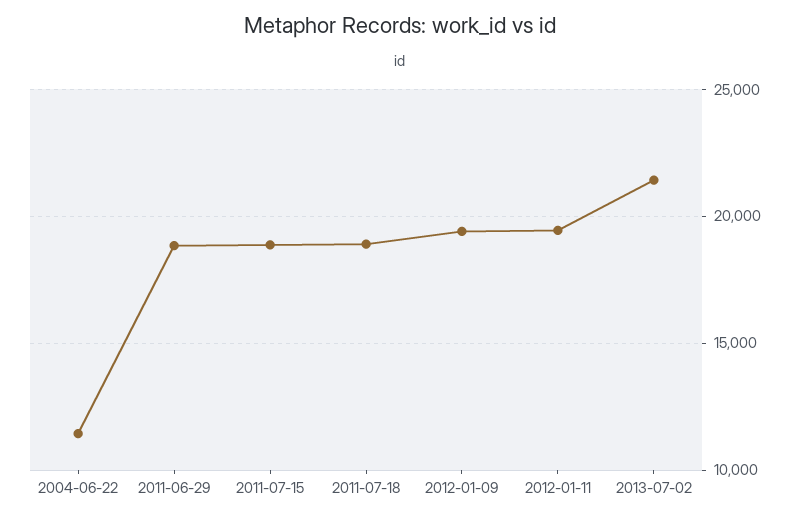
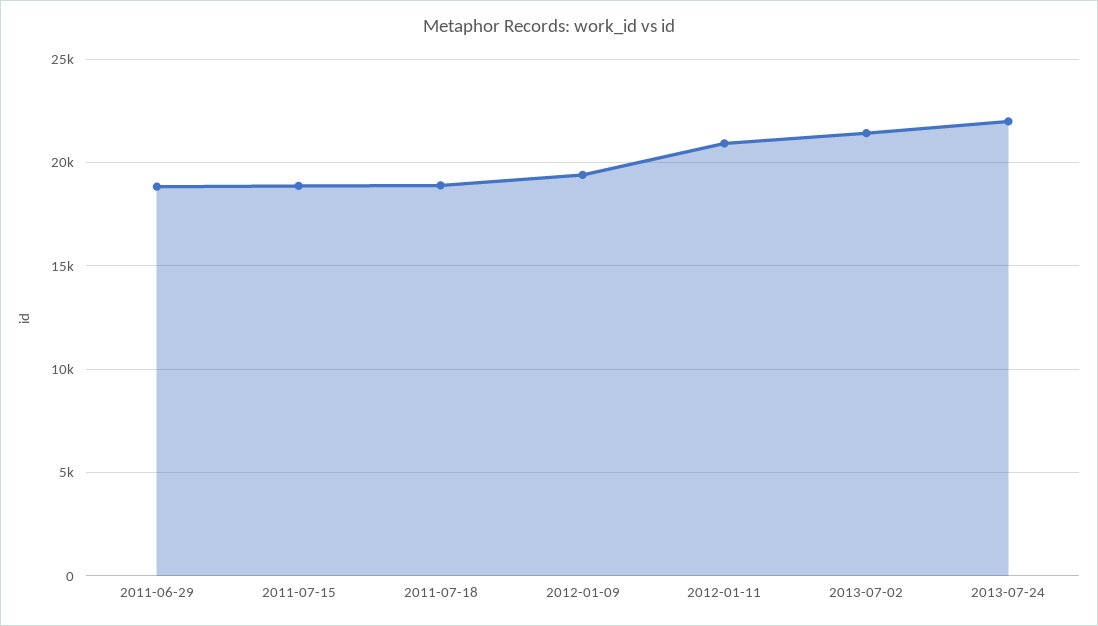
2004-06-22: 11500 -> none
2012-01-11: 19500 -> 21000
2013-07-24: none -> 22000

